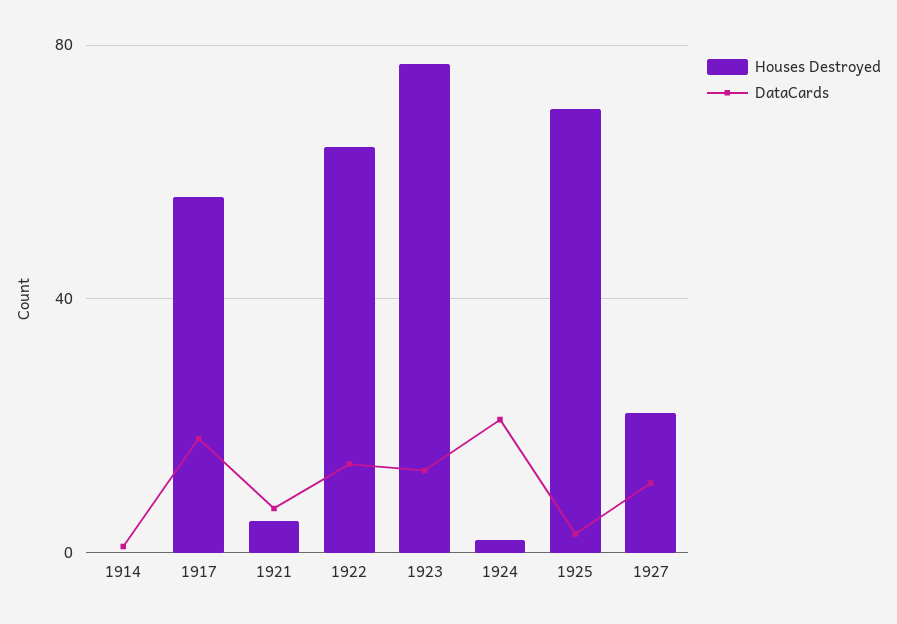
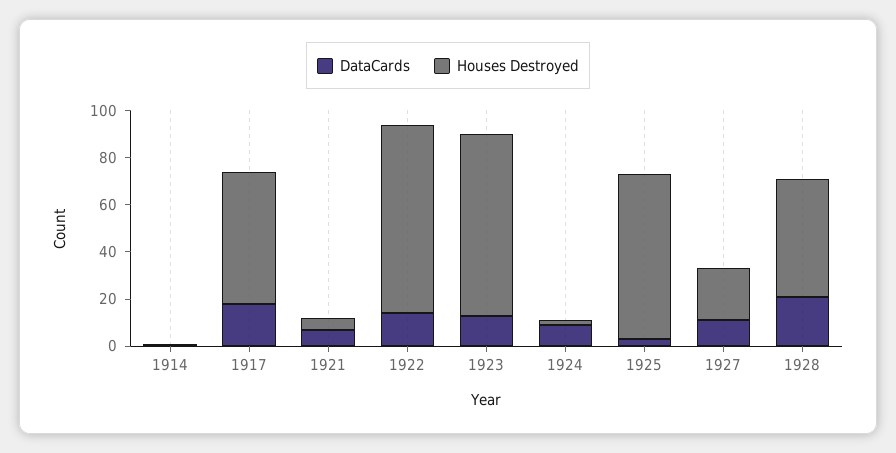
Houses Destroyed, 1922: 65 -> 80
DataCards, 1924: 20 -> 10
DataCards, 1928: none -> 20
Houses Destroyed, 1928: none -> 50

